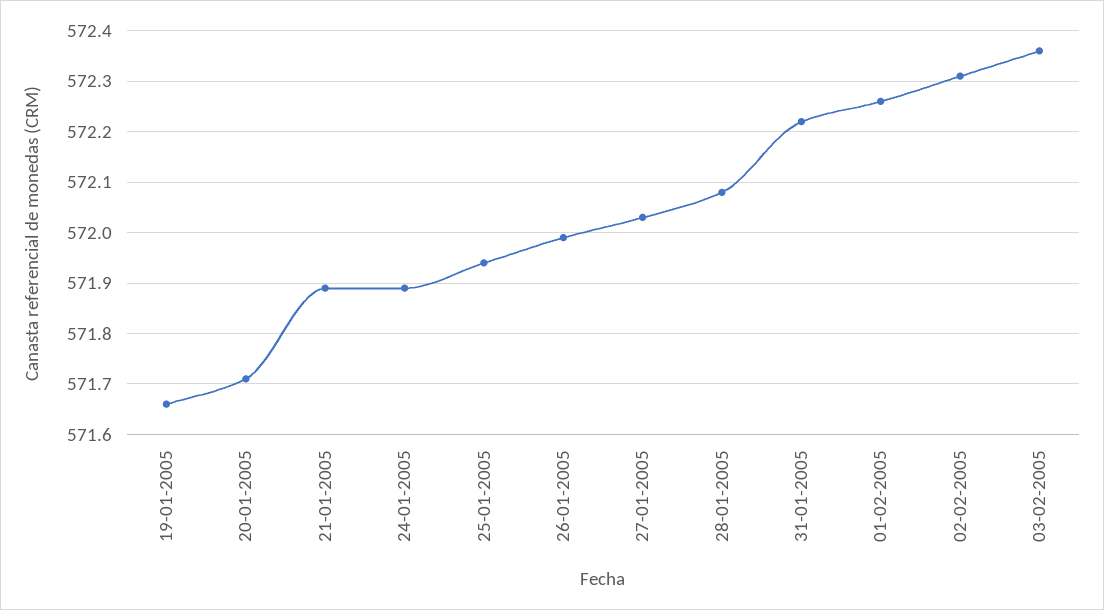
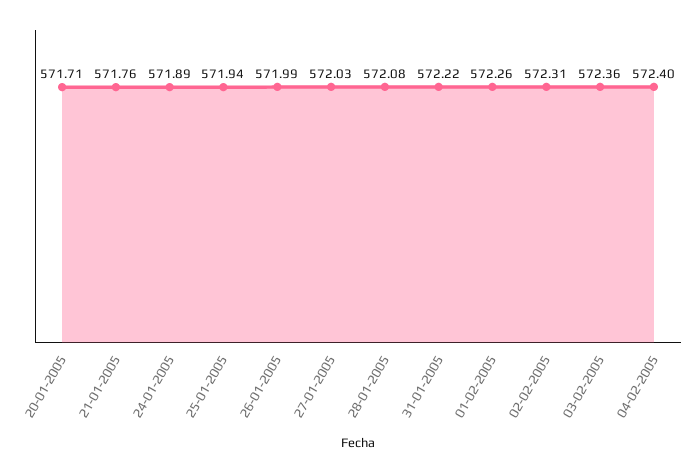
19-01-2005: 571.65 -> none
21-01-2005: 571.9 -> 571.76
04-02-2005: none -> 572.4

